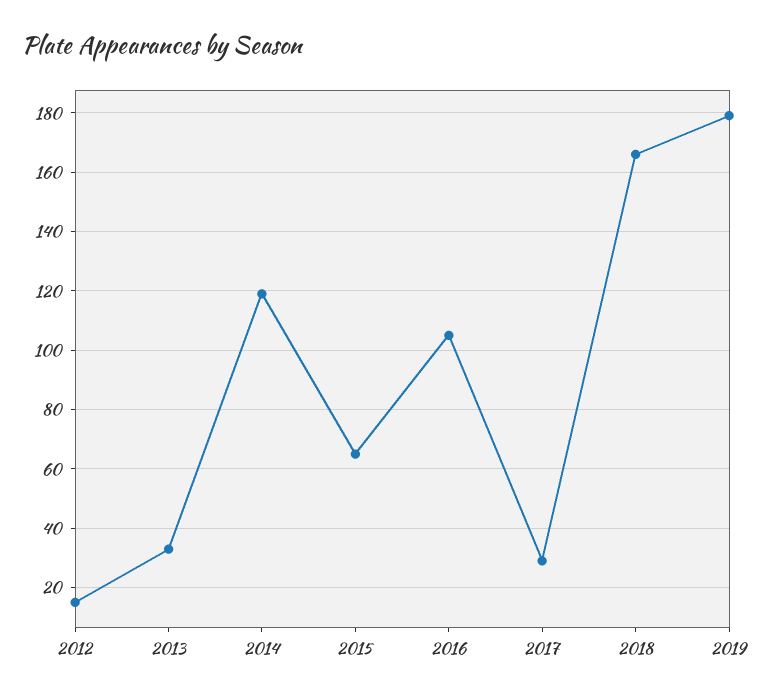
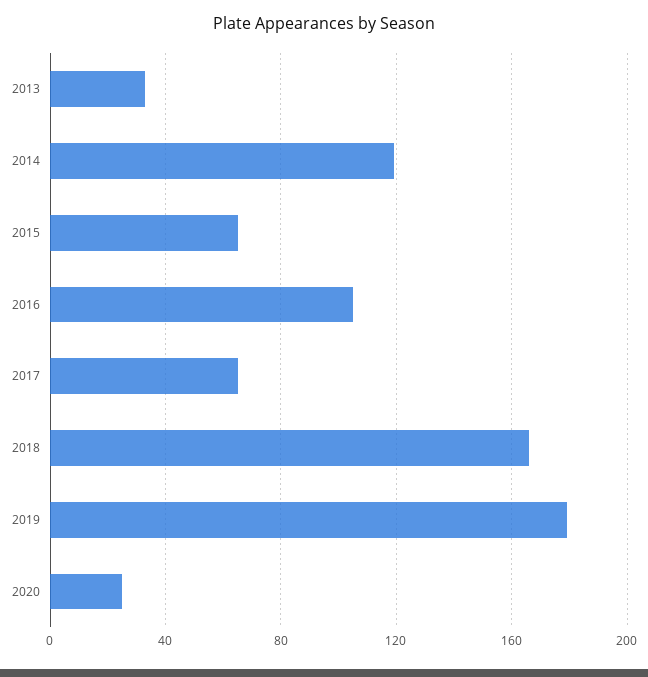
2012: 15 -> none
2017: 30 -> 65
2020: none -> 25

